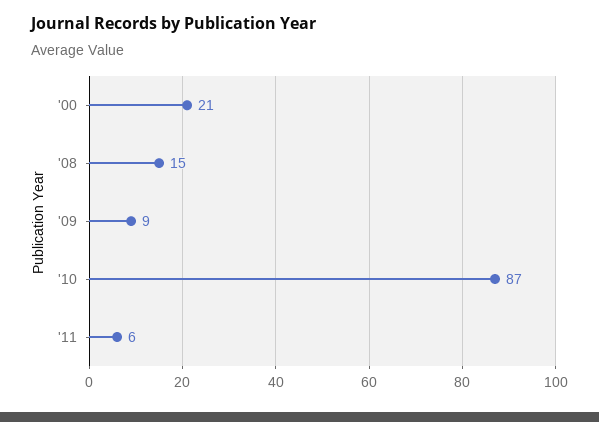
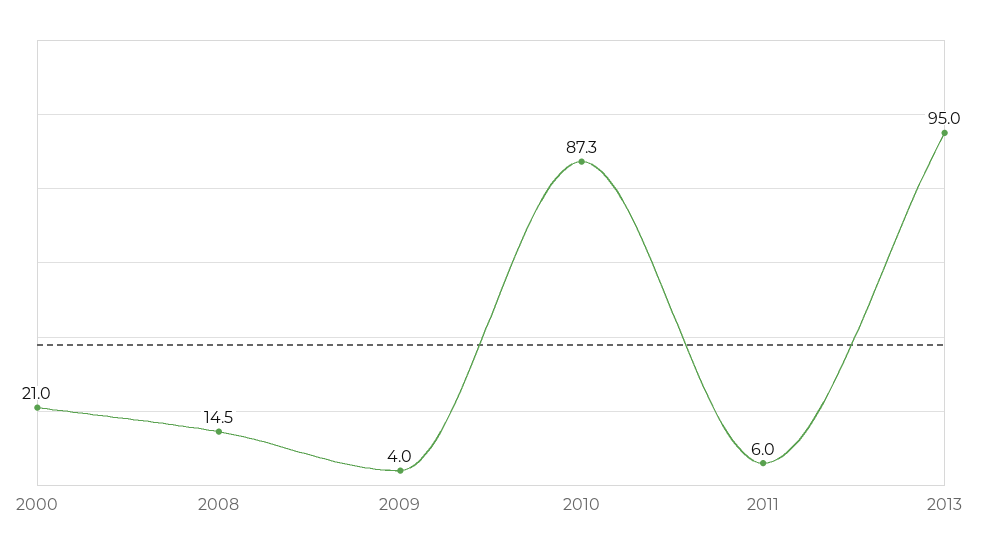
'09: 9 -> 4
2013: none -> 95

